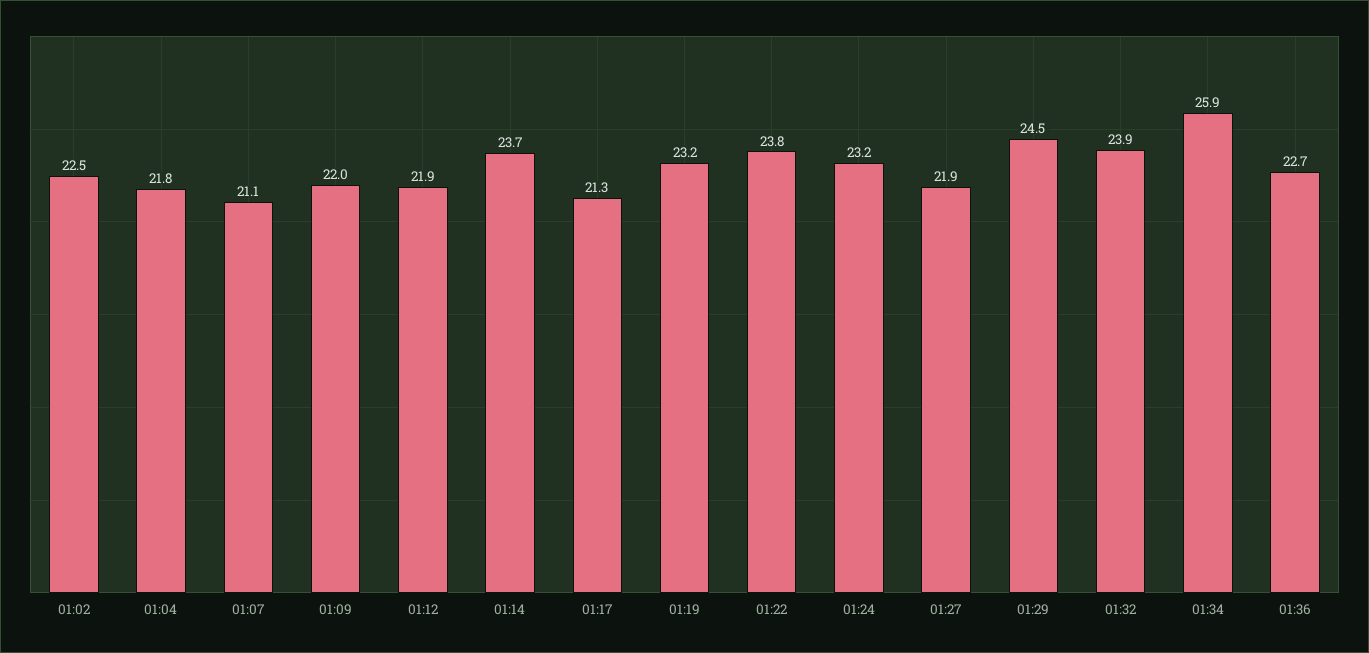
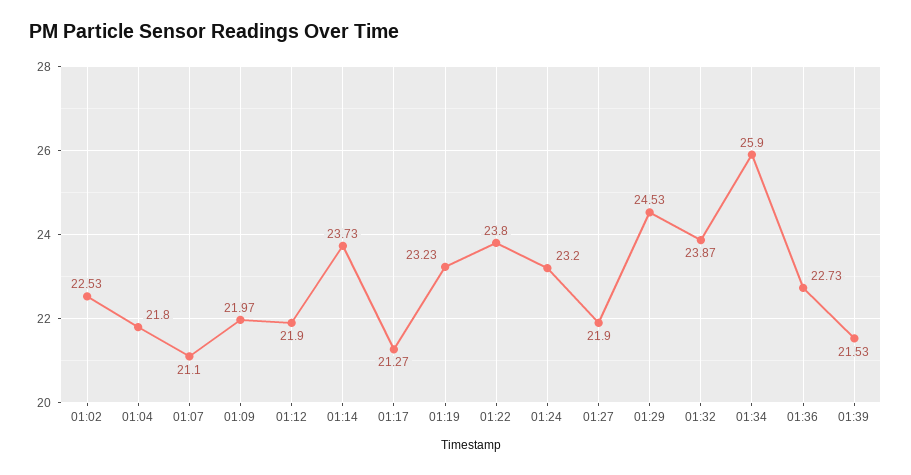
01:39: none -> 21.53

